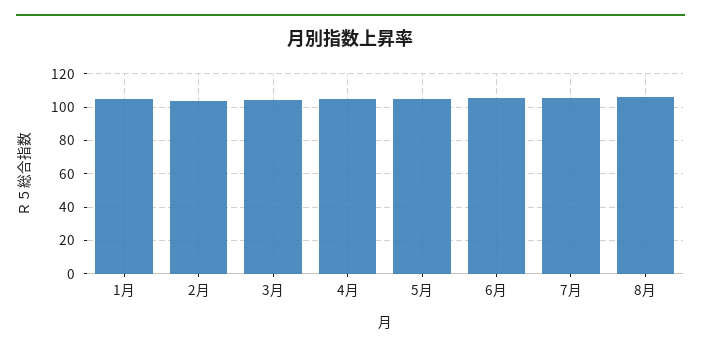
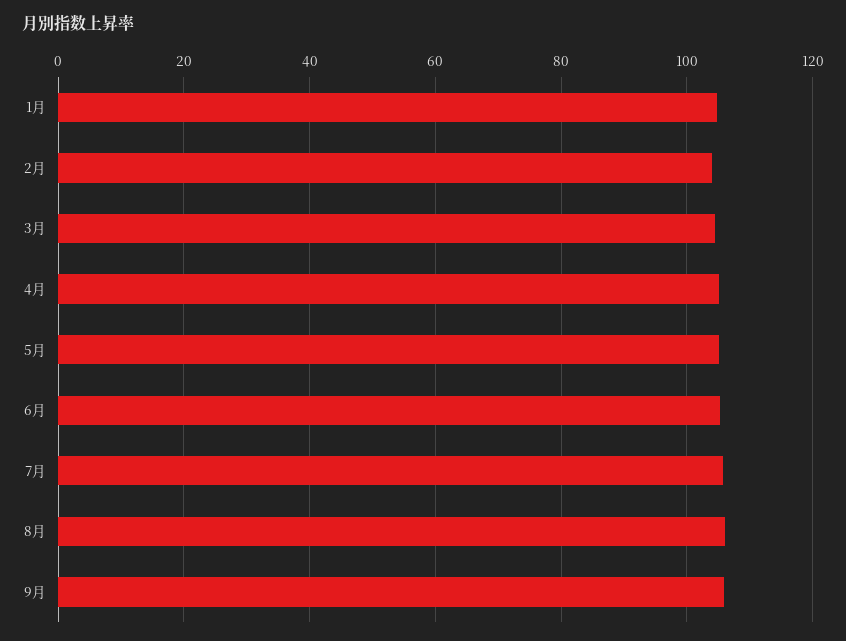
9月: none -> 106

